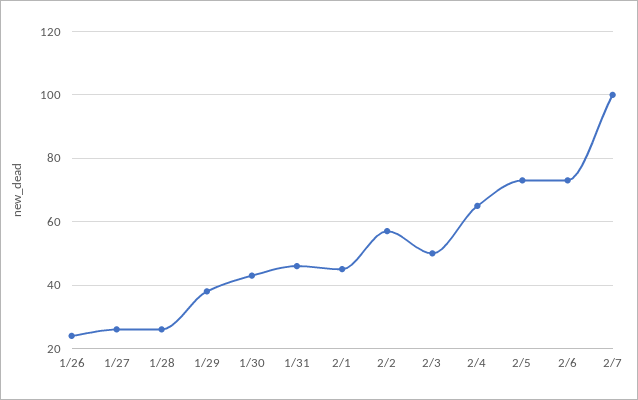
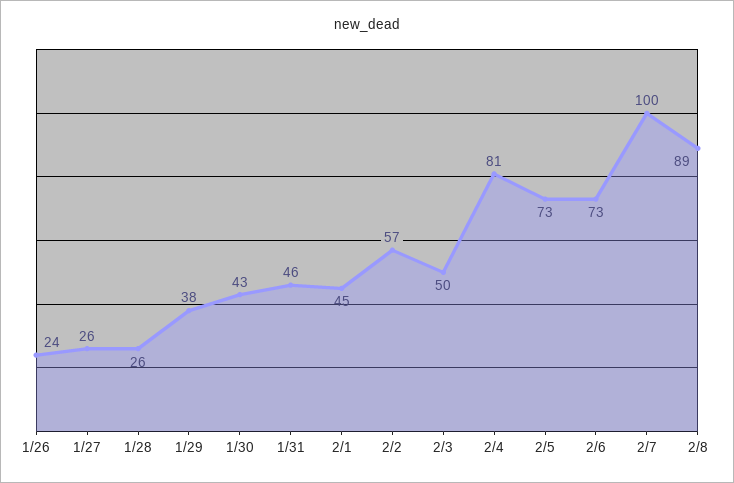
2/4: 65 -> 81
2/8: none -> 89

